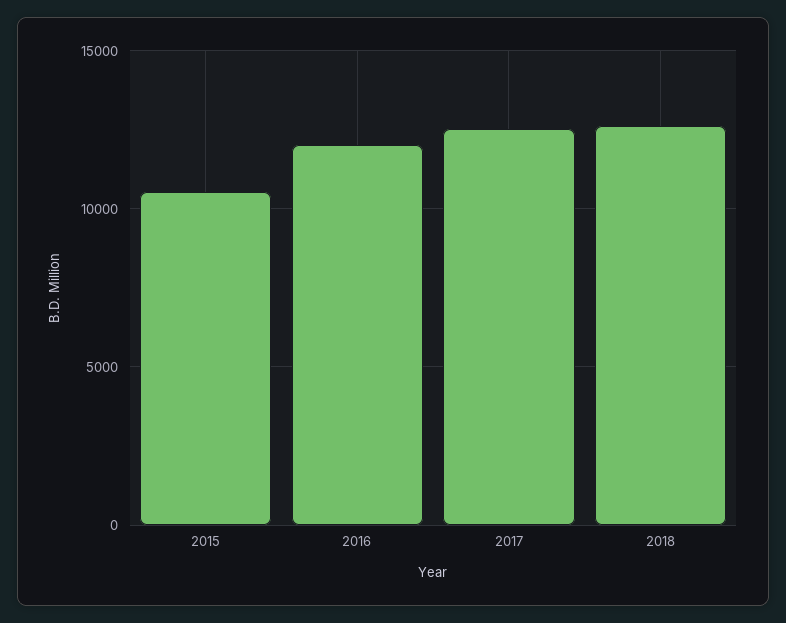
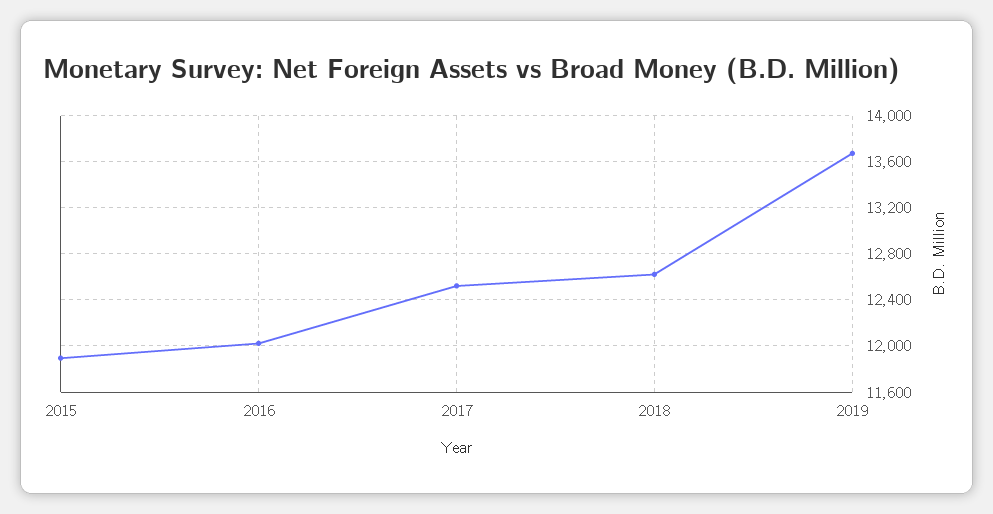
2015: 10500 -> 11900
2019: none -> 13700

